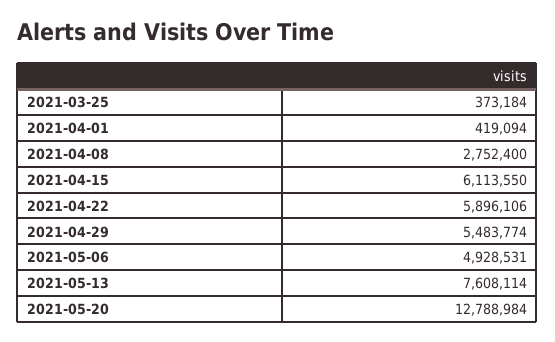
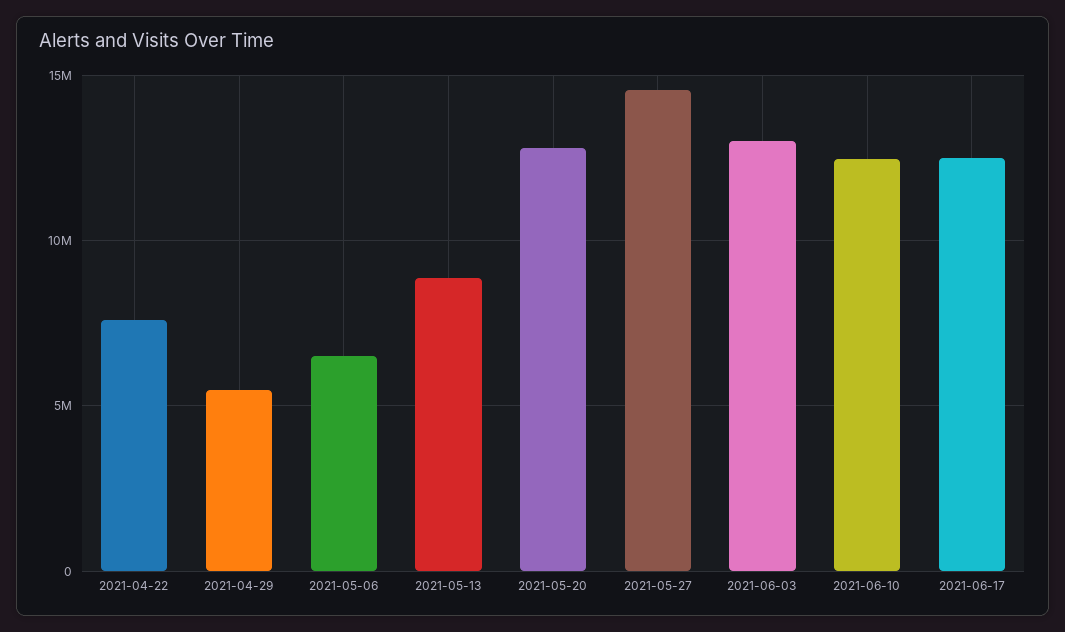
2021-03-25: 373184 -> none
2021-04-01: 419094 -> none
2021-04-08: 2752400 -> none
2021-04-15: 6113550 -> none
2021-04-22: 5896106 -> 7500000
2021-05-06: 4928531 -> 6500000
2021-05-13: 7608114 -> 9000000
2021-05-27: none -> 14500000
2021-06-03: none -> 13000000
2021-06-10: none -> 12500000
2021-06-17: none -> 12500000

